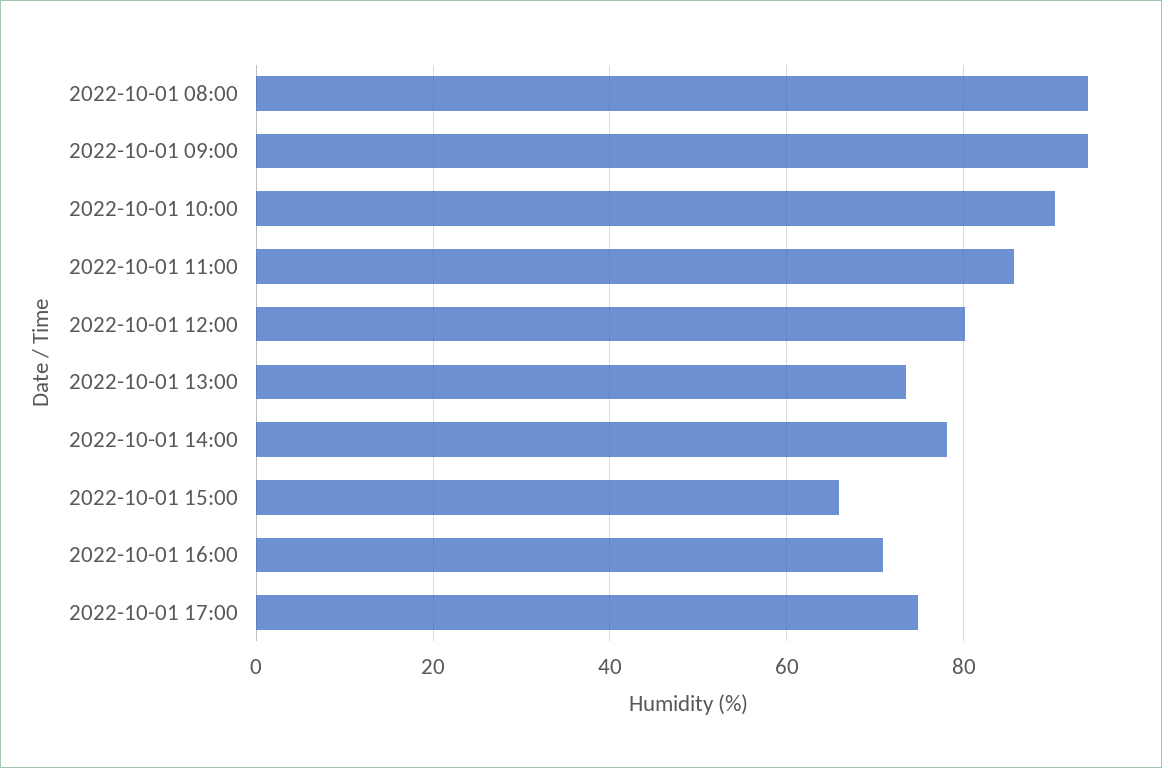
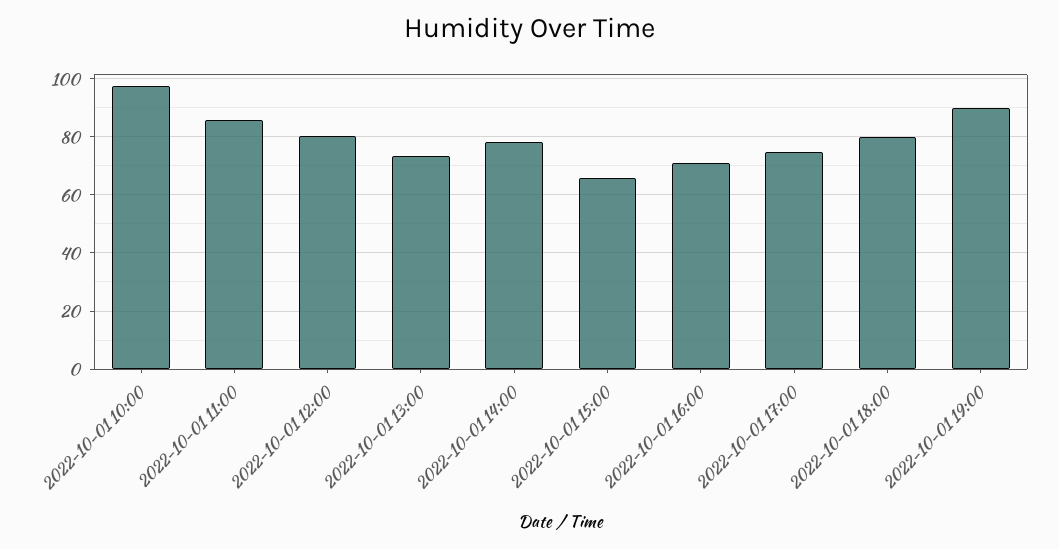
2022-10-01 08:00: 94 -> none
2022-10-01 09:00: 94 -> none
2022-10-01 10:00: 90 -> 97.5
2022-10-01 18:00: none -> 80
2022-10-01 19:00: none -> 90

